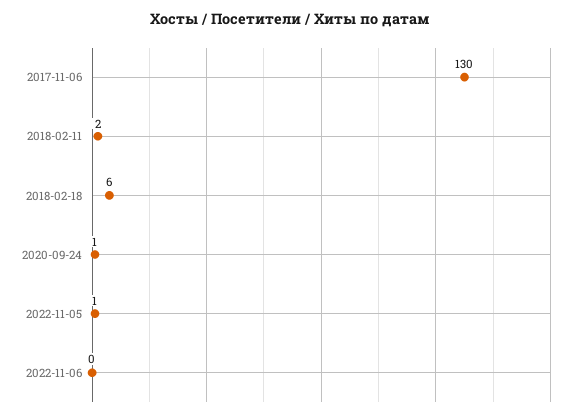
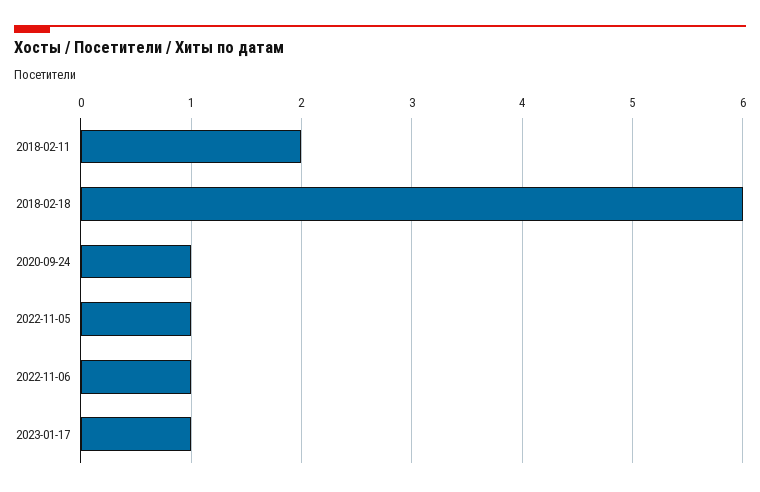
2017-11-06: 130 -> none
2022-11-06: 0 -> 1
2023-01-17: none -> 1

